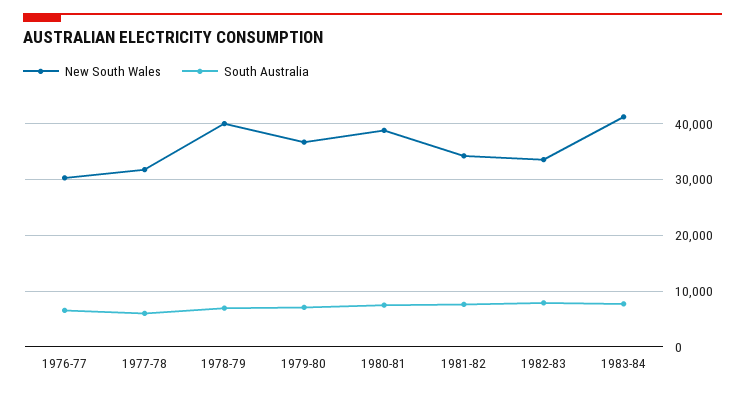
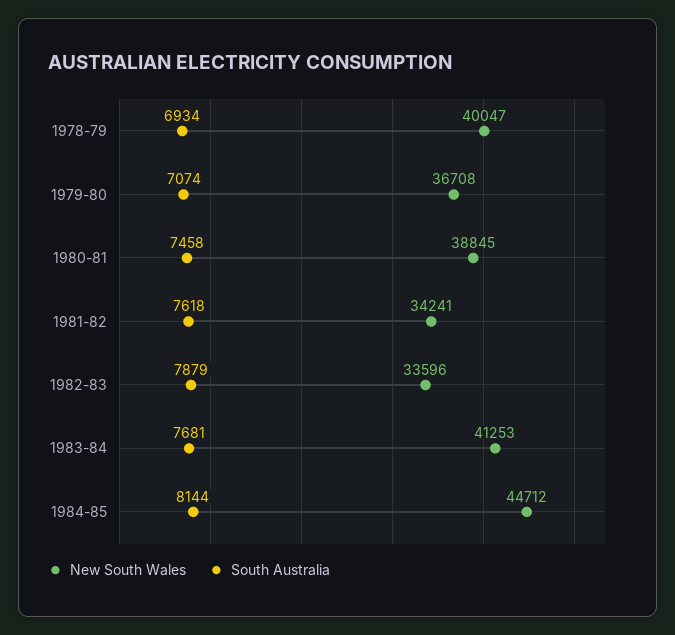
New South Wales, 1976-77: 30000 -> none
South Australia, 1976-77: 6000 -> none
New South Wales, 1977-78: 32000 -> none
South Australia, 1977-78: 6000 -> none
New South Wales, 1984-85: none -> 44712
South Australia, 1984-85: none -> 8144

